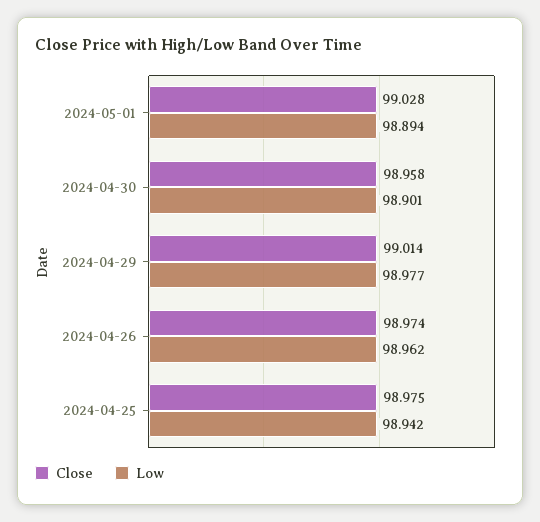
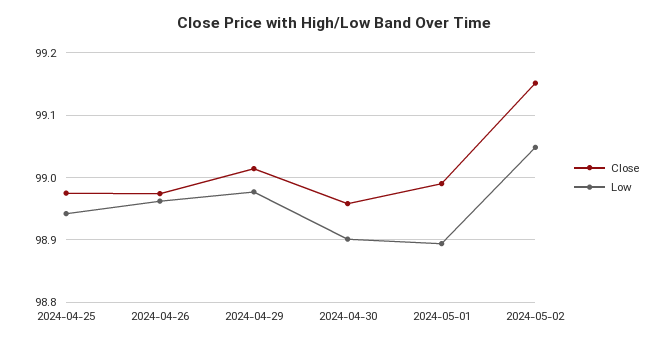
Close, 2024-05-01: 99.028 -> 98.99
Close, 2024-05-02: none -> 99.15
Low, 2024-05-02: none -> 99.05

